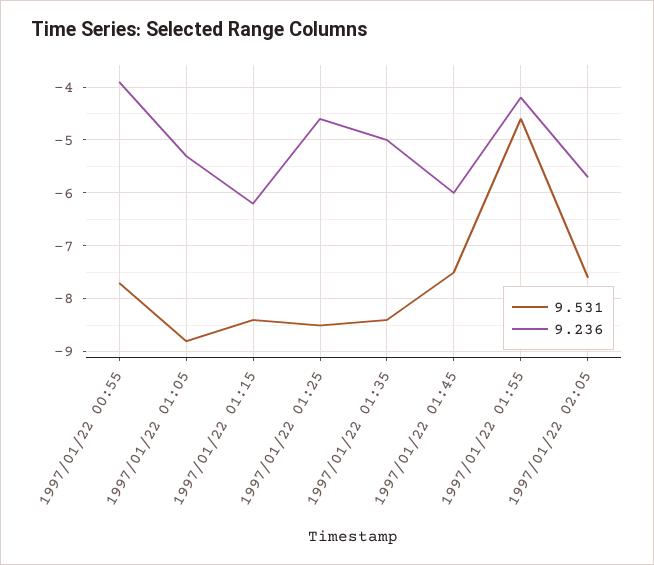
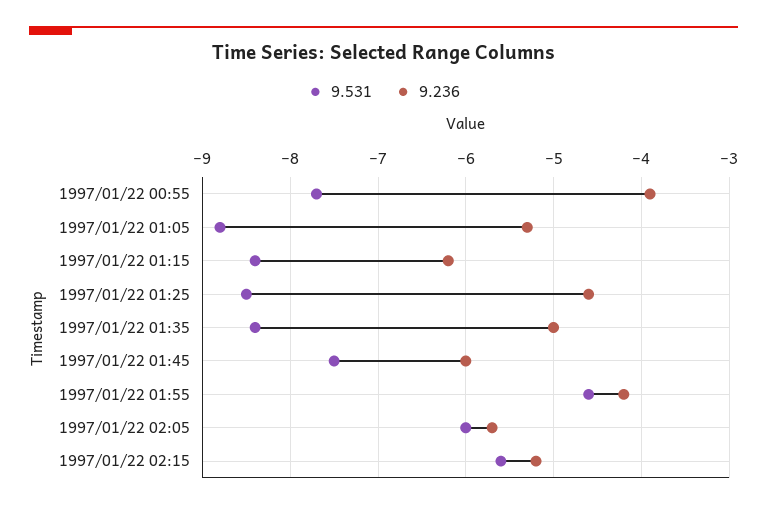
9.531, 1997/01/22 02:05: -7.5 -> -6
9.531, 1997/01/22 02:15: none -> -5.6
9.236, 1997/01/22 02:15: none -> -5.2

